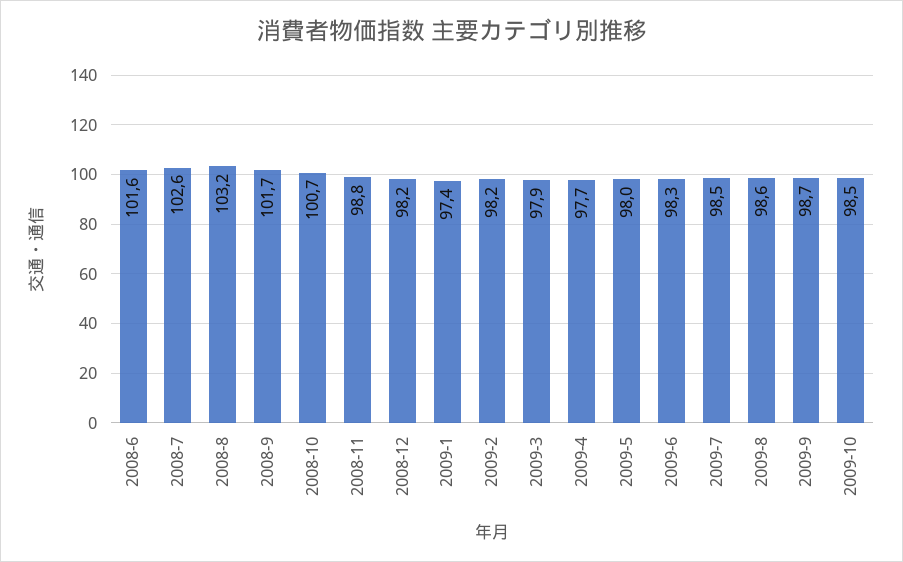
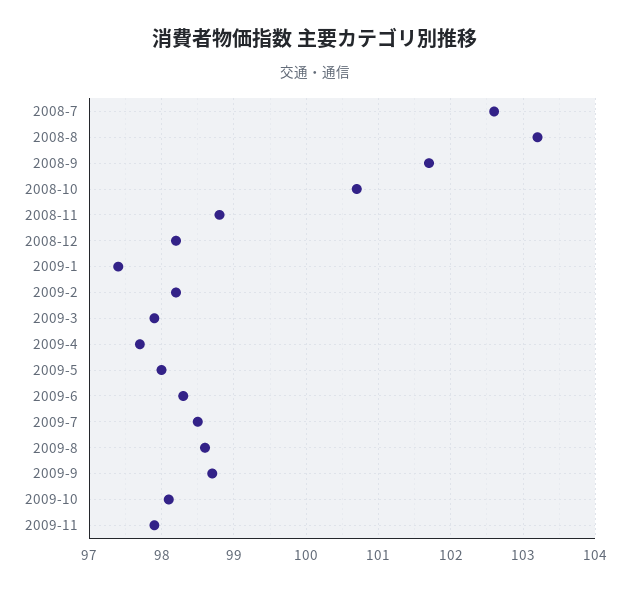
2008-6: 101.6 -> none
2009-10: 98.5 -> 98.1
2009-11: none -> 97.9

